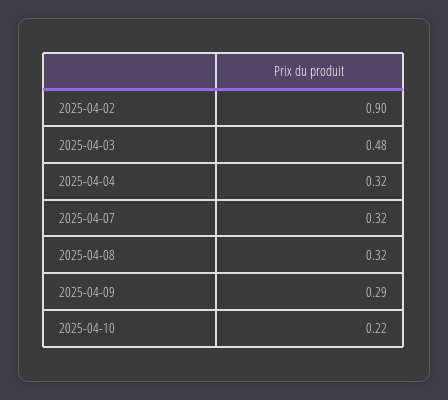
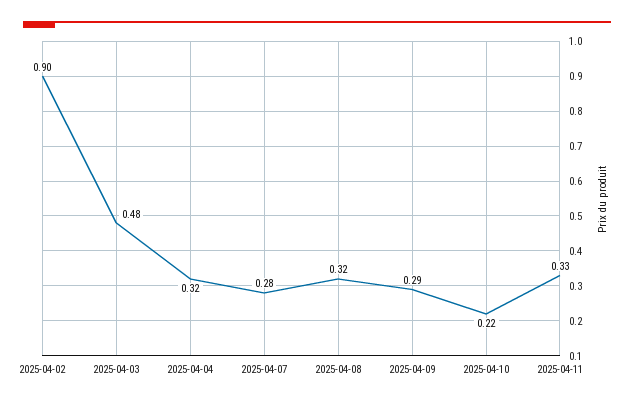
2025-04-07: 0.32 -> 0.28
2025-04-11: none -> 0.33

